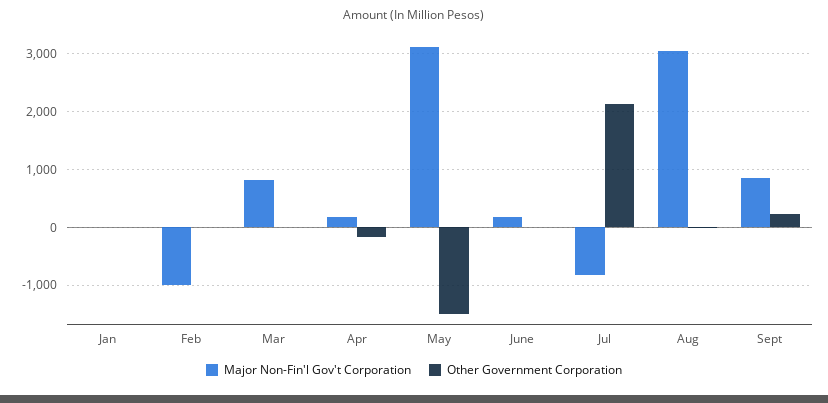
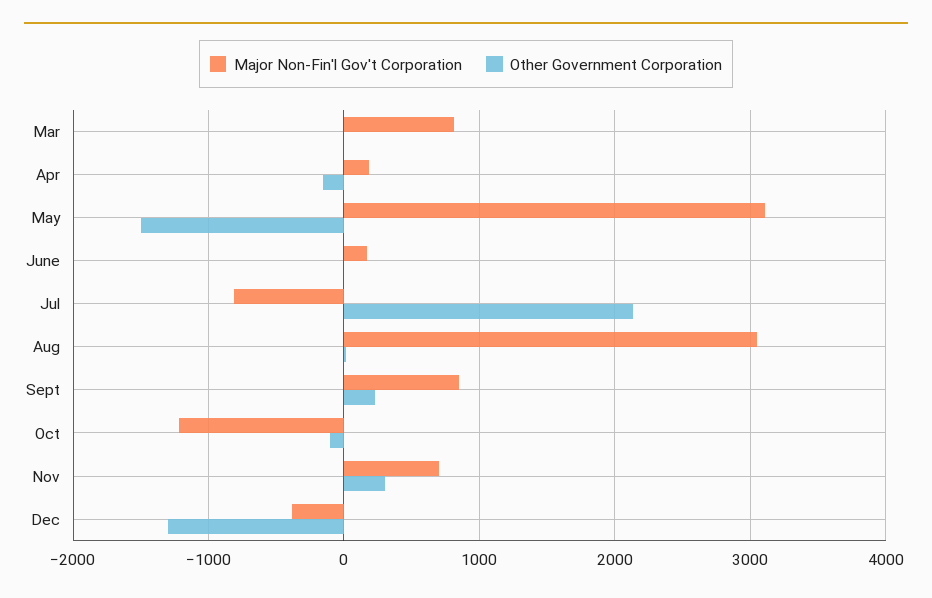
Major Non-Fin'l Gov't Corporation, Jan: 0 -> none
Other Government Corporation, Jan: 0 -> none
Major Non-Fin'l Gov't Corporation, Feb: -1000 -> none
Other Government Corporation, Feb: 0 -> none
Major Non-Fin'l Gov't Corporation, Oct: none -> -1200
Other Government Corporation, Oct: none -> -100
Major Non-Fin'l Gov't Corporation, Nov: none -> 700
Other Government Corporation, Nov: none -> 300
Major Non-Fin'l Gov't Corporation, Dec: none -> -400
Other Government Corporation, Dec: none -> -1300

